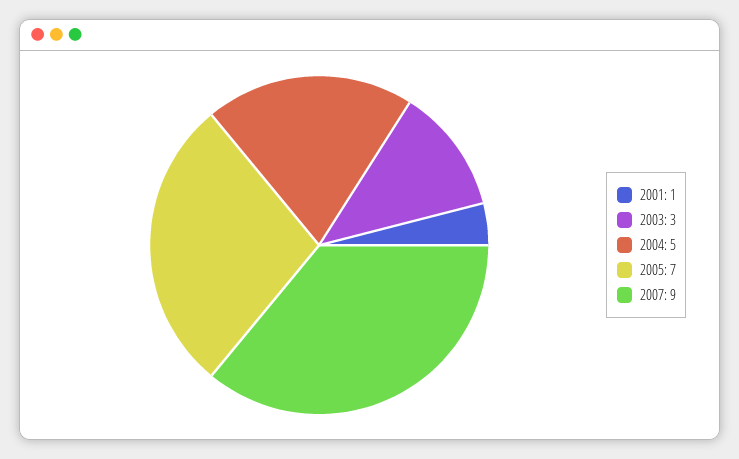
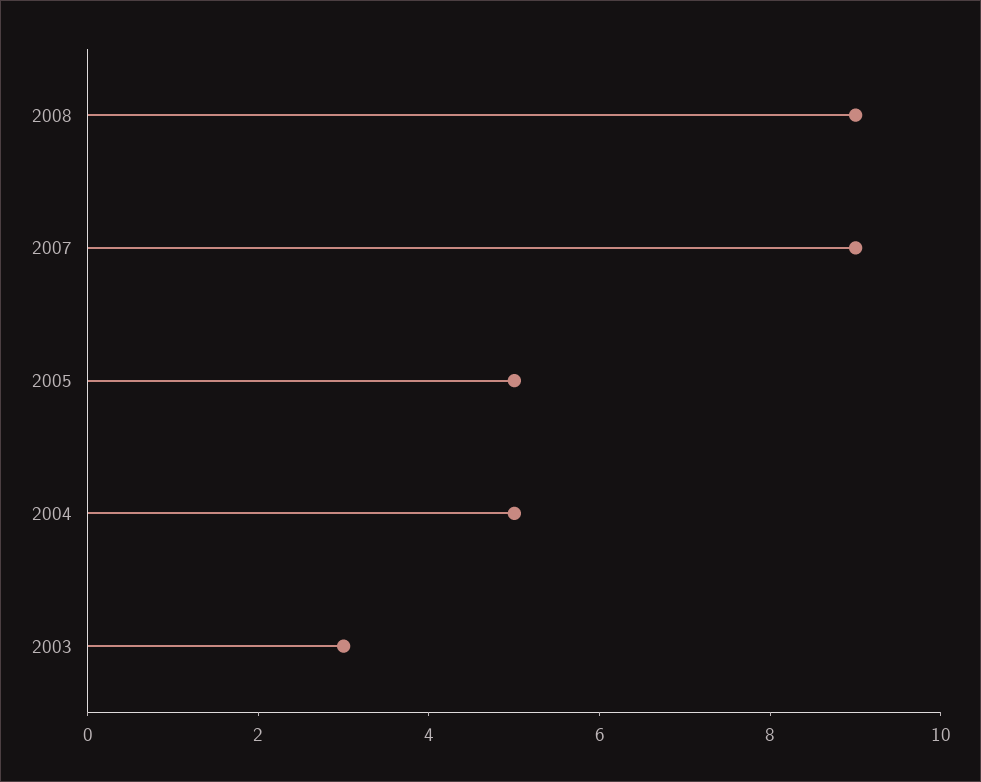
2001: 1 -> none
2005: 7 -> 5
2008: none -> 9

